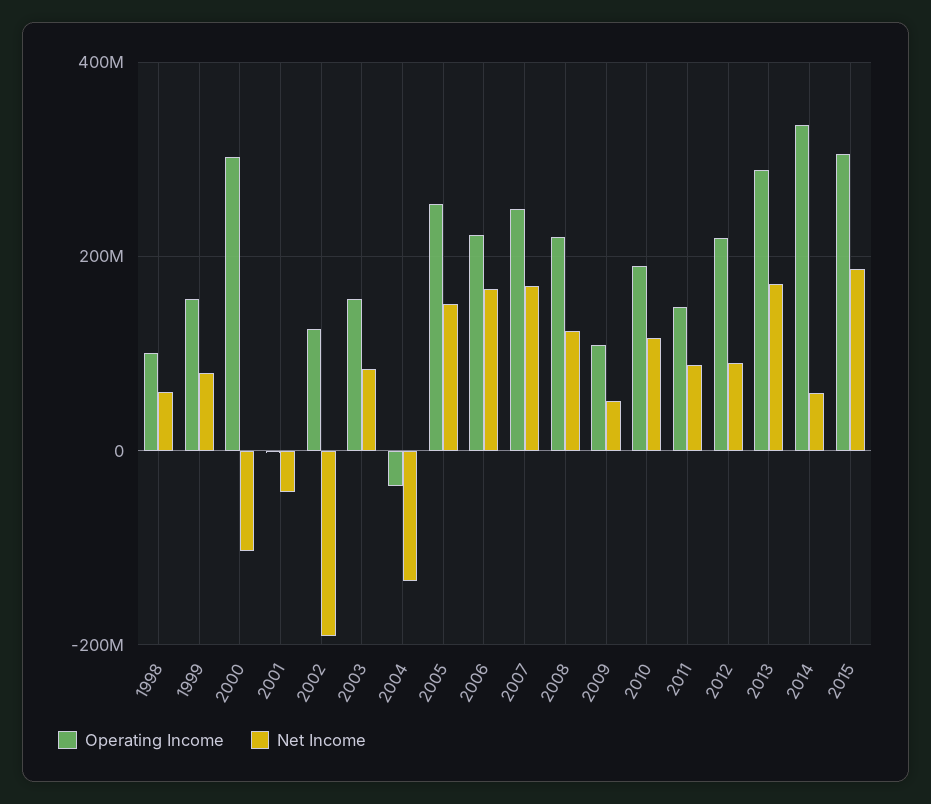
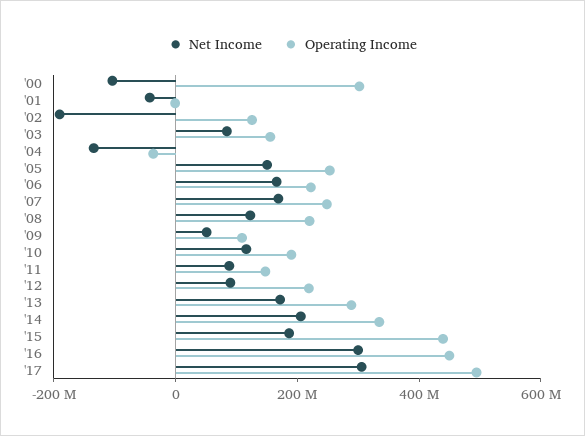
Operating Income, 1998: 100000000 -> none
Net Income, 1998: 60000000 -> none
Operating Income, 1999: 160000000 -> none
Net Income, 1999: 80000000 -> none
Net Income, 2014: 60000000 -> 200000000
Operating Income, 2015: 300000000 -> 450000000
Net Income, '16: none -> 300000000
Operating Income, '16: none -> 450000000
Net Income, '17: none -> 300000000
Operating Income, '17: none -> 500000000

